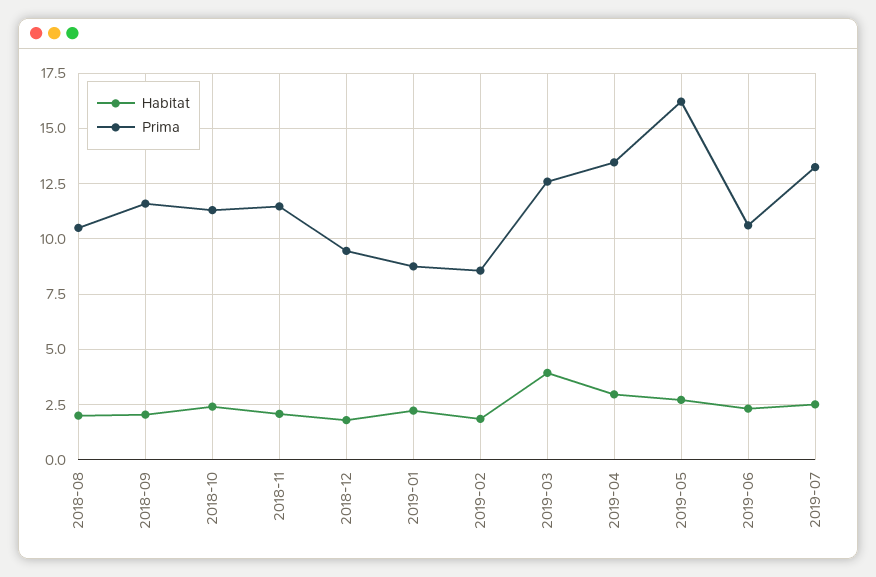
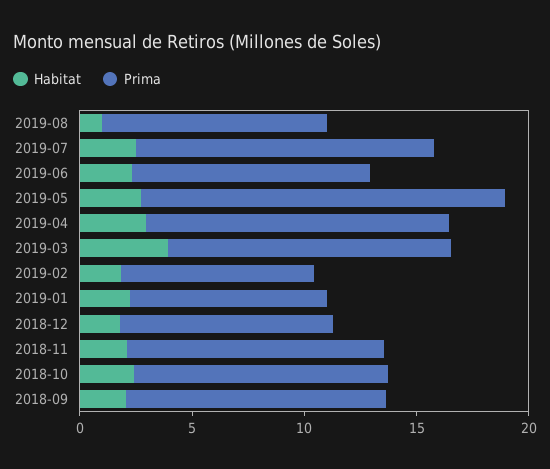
Habitat, 2018-08: 2 -> none
Prima, 2018-08: 10.5 -> none
Habitat, 2019-08: none -> 1
Prima, 2019-08: none -> 10

